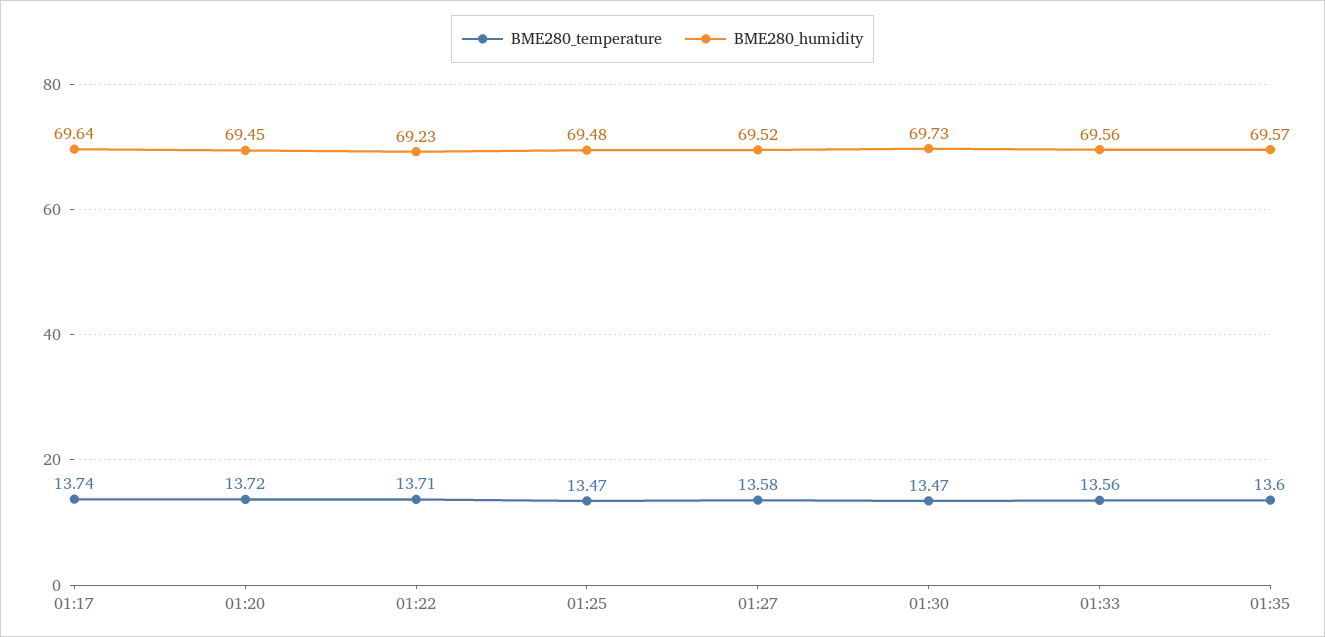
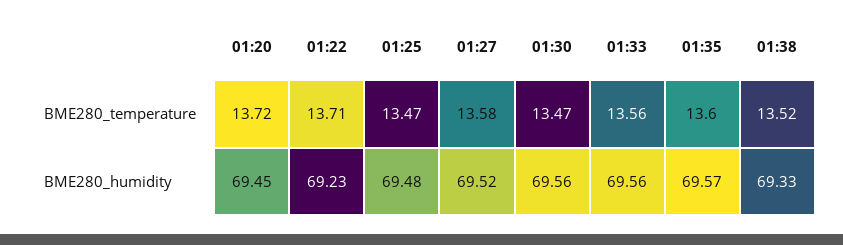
BME280_temperature, 01:17: 13.74 -> none
BME280_humidity, 01:17: 69.64 -> none
BME280_humidity, 01:30: 69.73 -> 69.56
BME280_temperature, 01:38: none -> 13.52
BME280_humidity, 01:38: none -> 69.33

